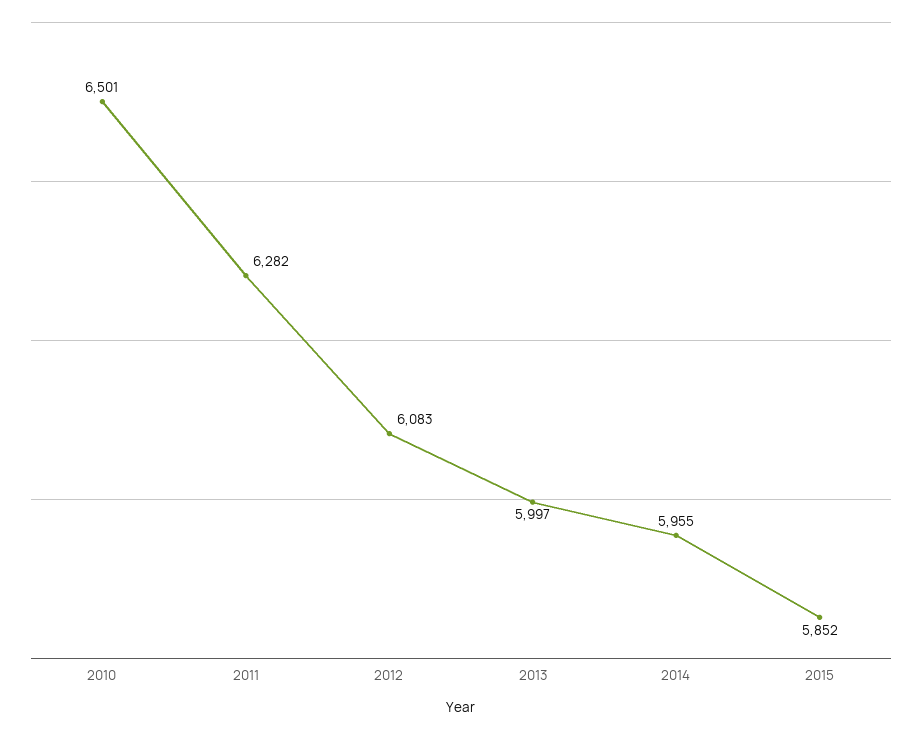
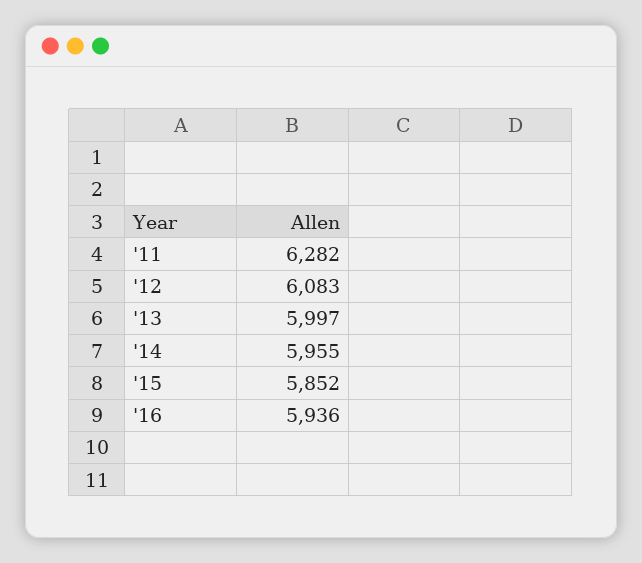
2010: 6501 -> none
'16: none -> 5936

